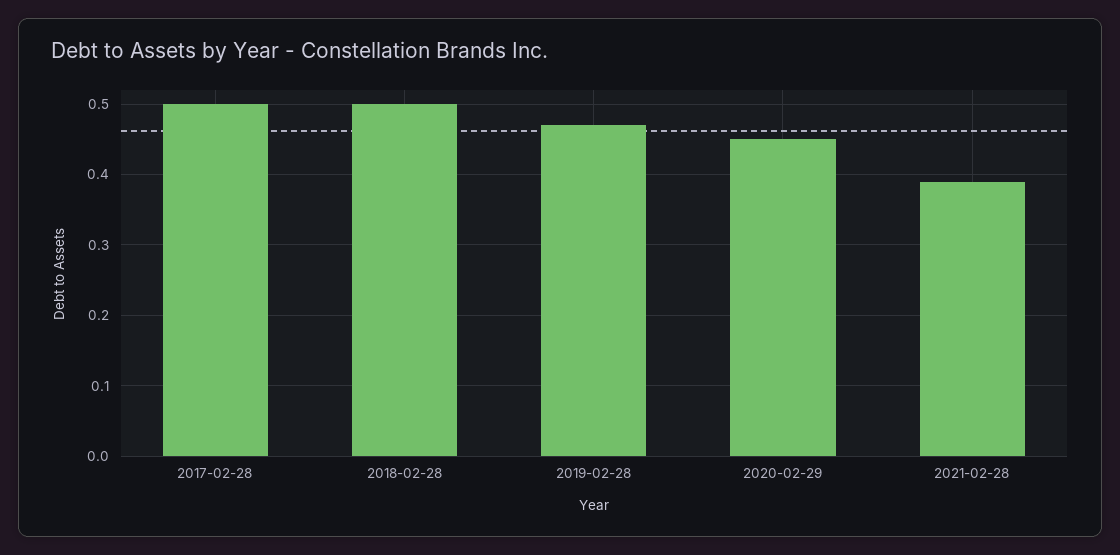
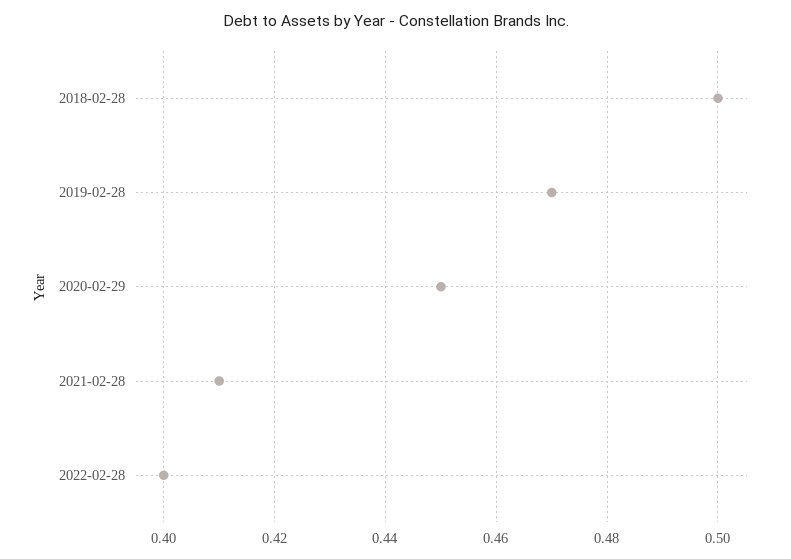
2017-02-28: 0.5 -> none
2021-02-28: 0.39 -> 0.41
2022-02-28: none -> 0.4

